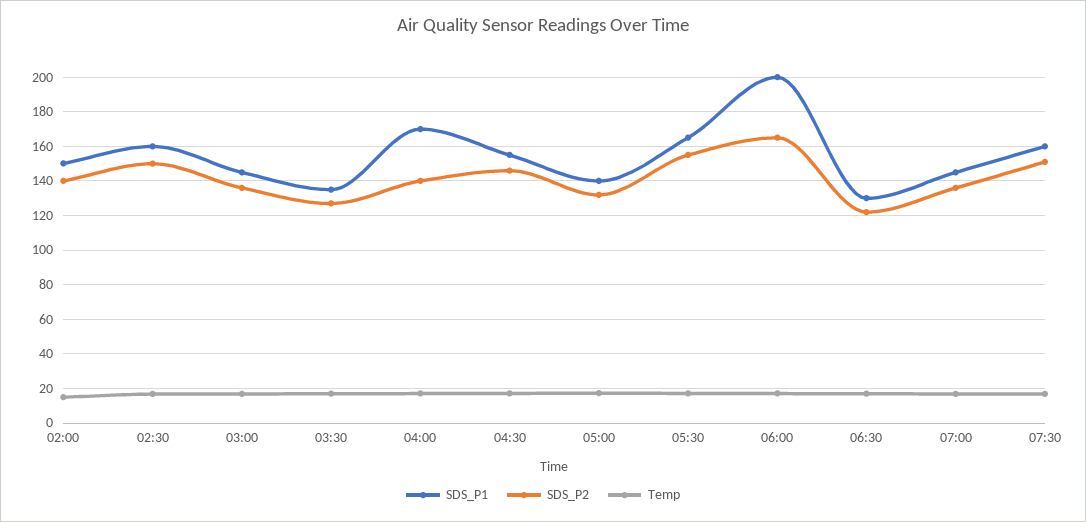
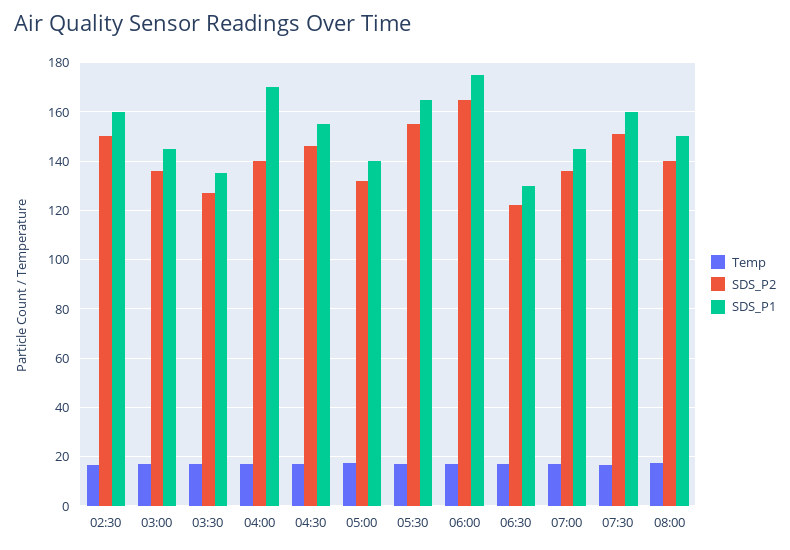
SDS_P1, 02:00: 150 -> none
SDS_P2, 02:00: 140 -> none
Temp, 02:00: 15 -> none
SDS_P1, 06:00: 200 -> 175
Temp, 08:00: none -> 17.5
SDS_P2, 08:00: none -> 140
SDS_P1, 08:00: none -> 150

